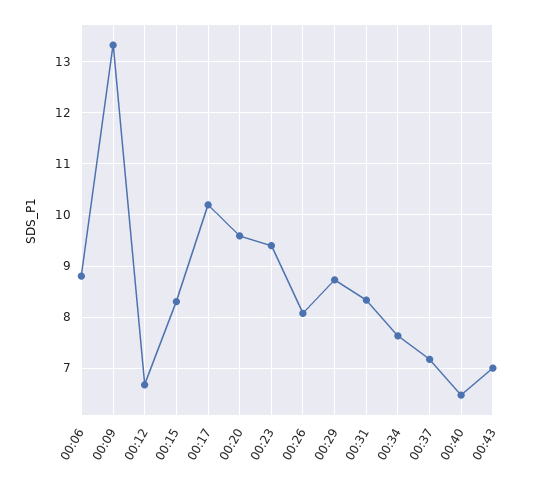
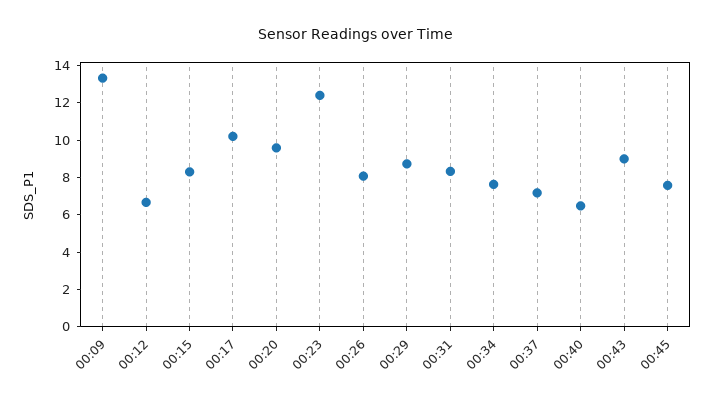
00:06: 8.8 -> none
00:23: 9.4 -> 12.5
00:43: 7 -> 9
00:45: none -> 7.5

